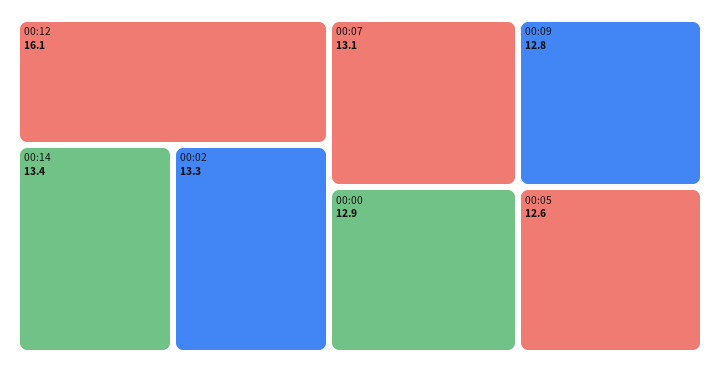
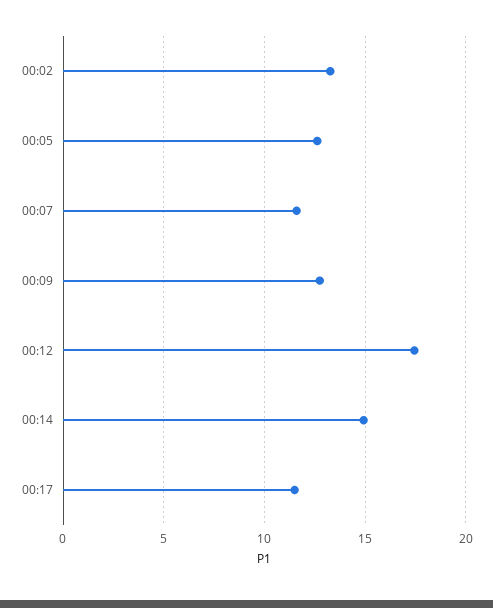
00:12: 16.1 -> 17.5
00:14: 13.4 -> 15
00:07: 13.1 -> 11.5
00:00: 12.9 -> none
00:17: none -> 11.5

